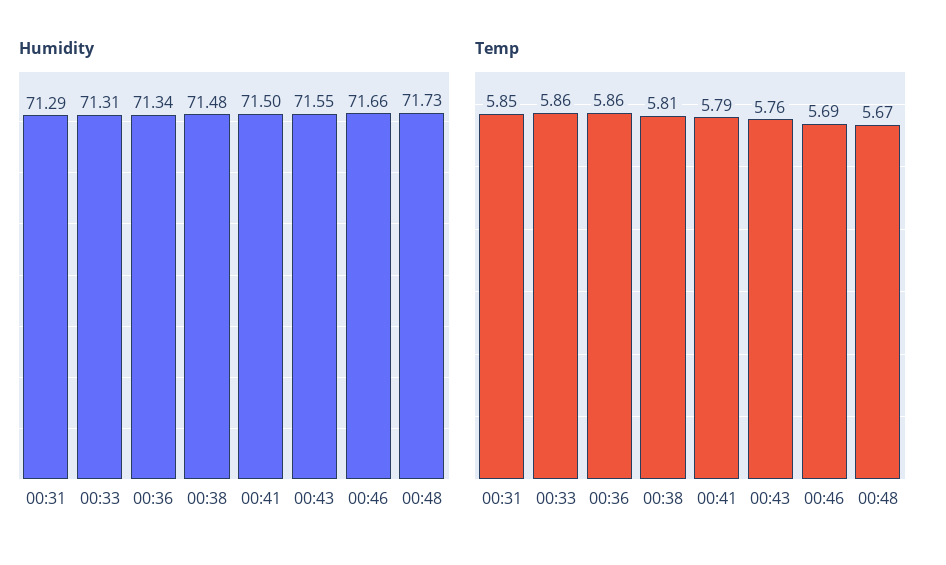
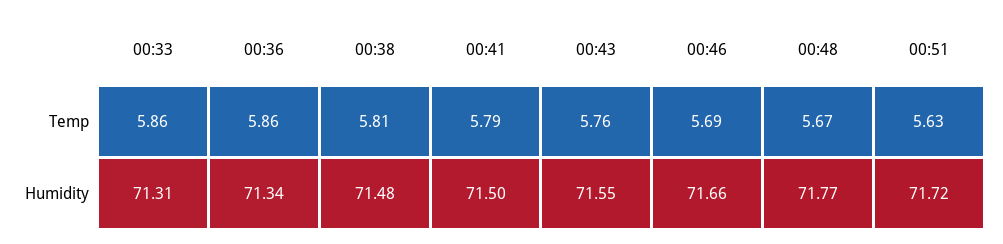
Humidity, 00:31: 71.29 -> none
Humidity, 00:48: 71.73 -> 71.77
Temp, 00:31: 5.85 -> none
Temp, 00:51: none -> 5.63
Humidity, 00:51: none -> 71.72

